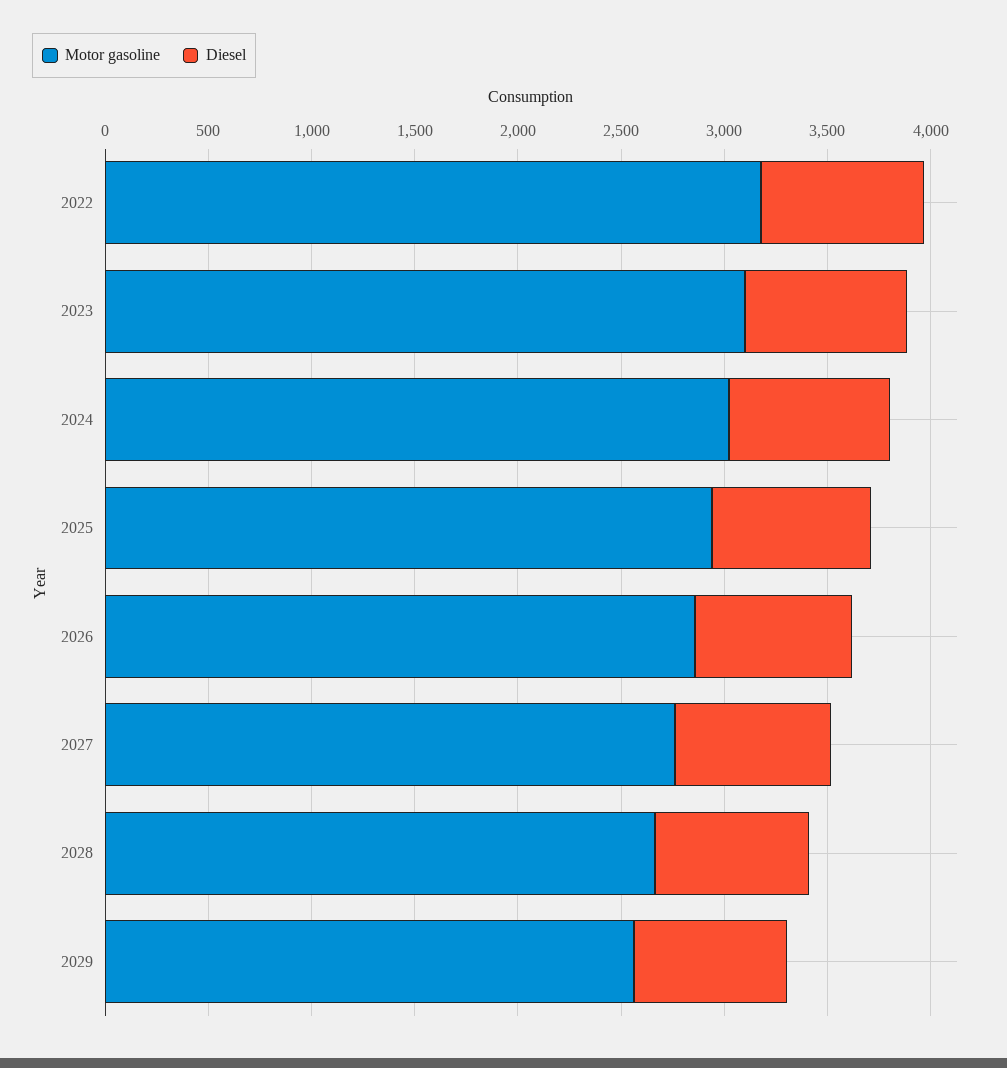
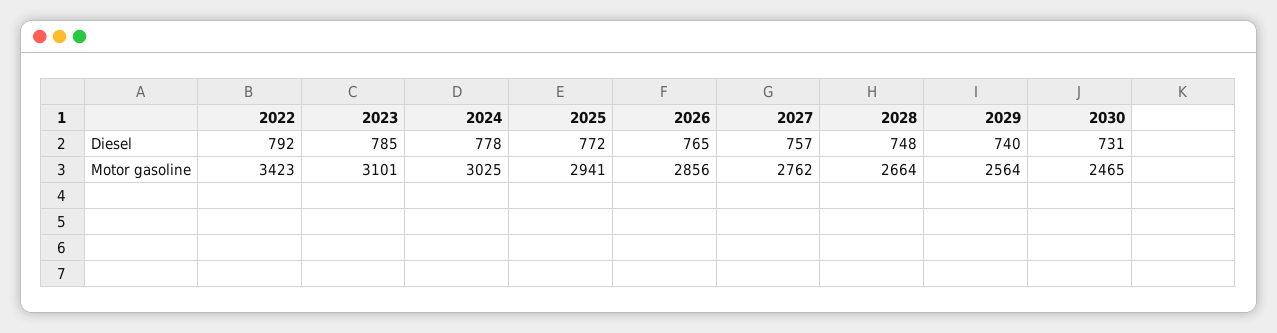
Motor gasoline, 2022: 3200 -> 3423
Diesel, 2030: none -> 731
Motor gasoline, 2030: none -> 2465

